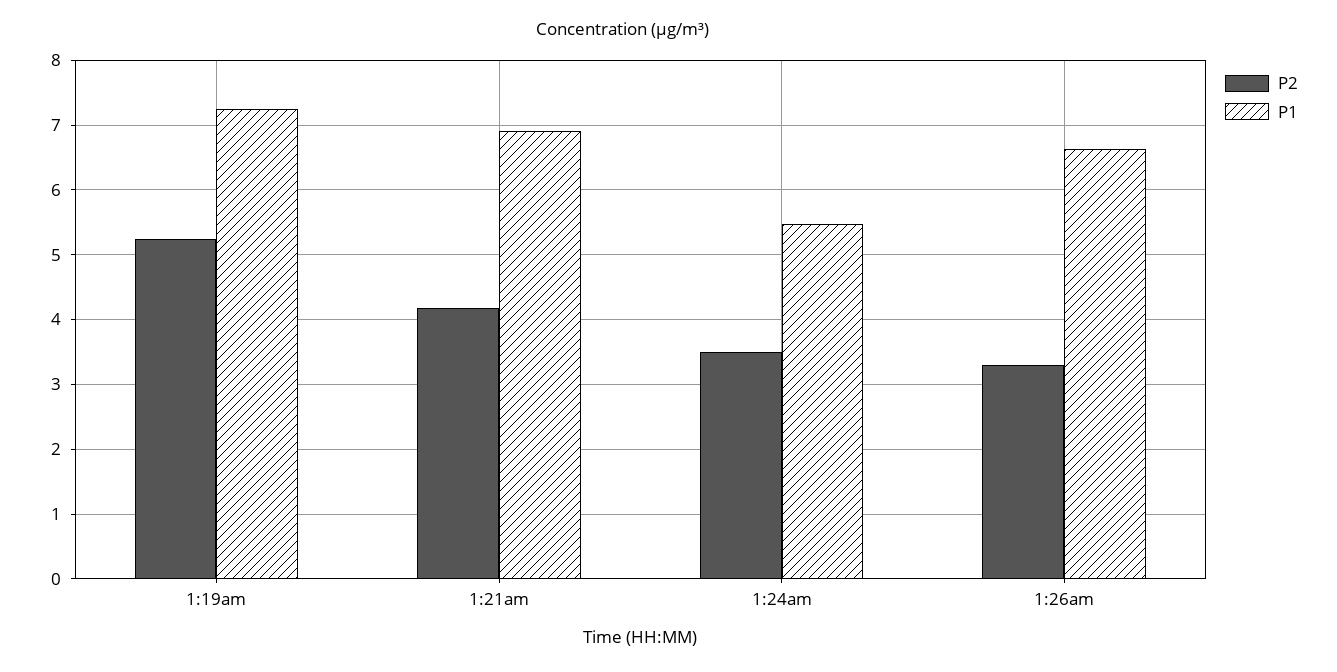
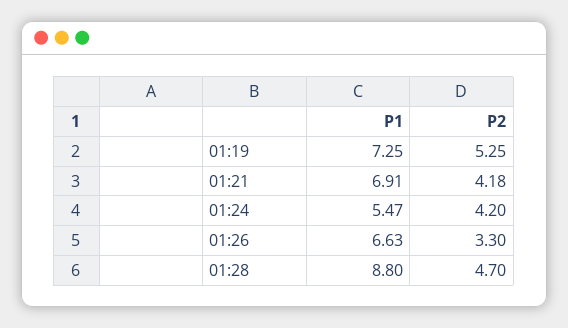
P2, 1:24am: 3.5 -> 4.2
P1, 01:28: none -> 8.8
P2, 01:28: none -> 4.7

